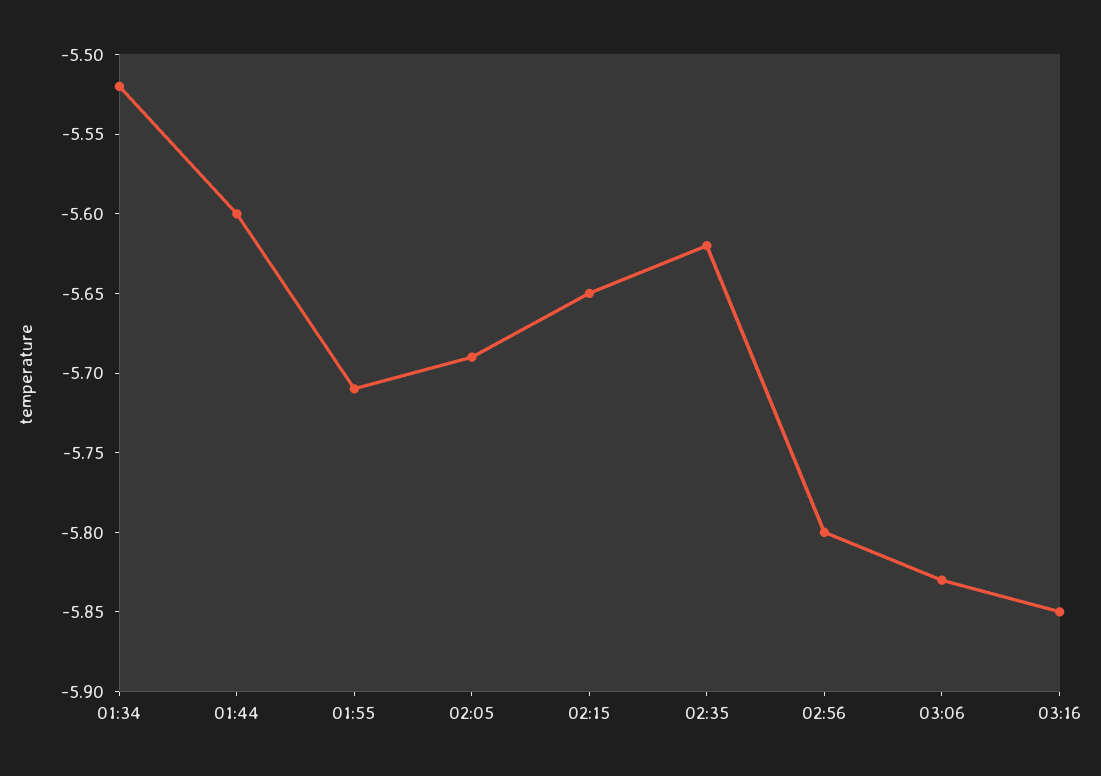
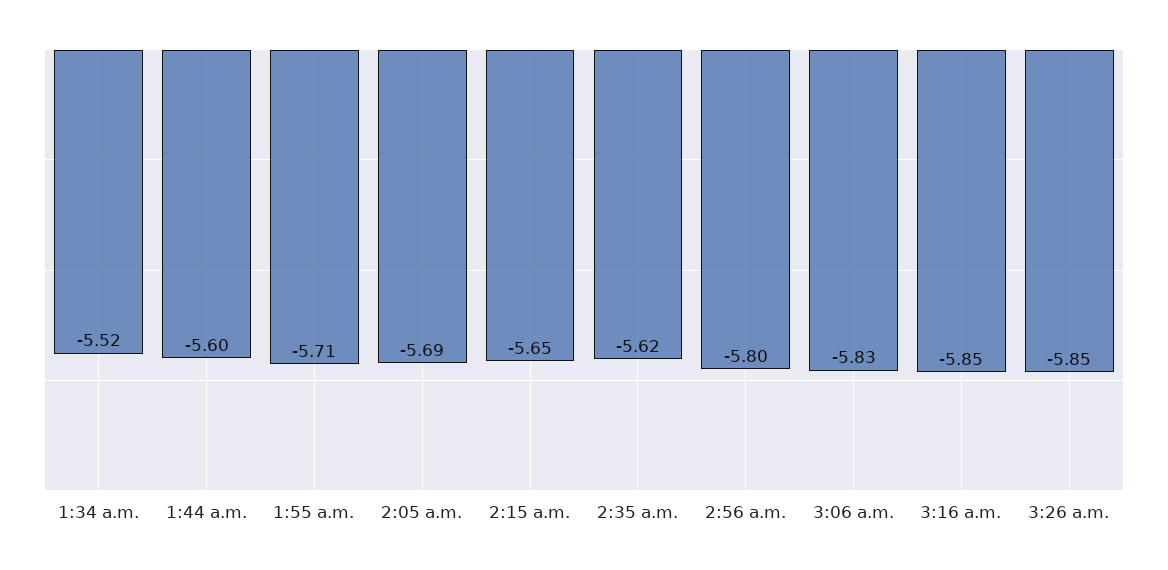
3:26 a.m.: none -> -5.85

